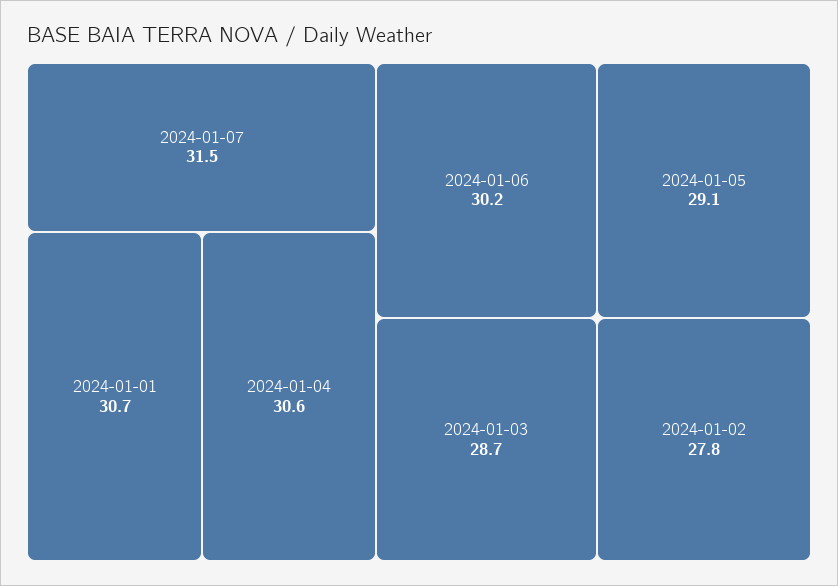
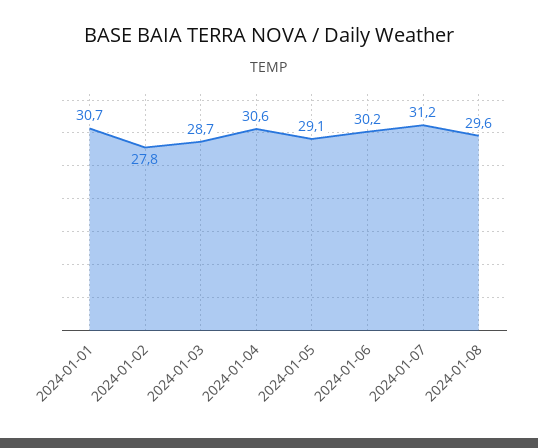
2024-01-07: 31.5 -> 31.2
2024-01-08: none -> 29.6

